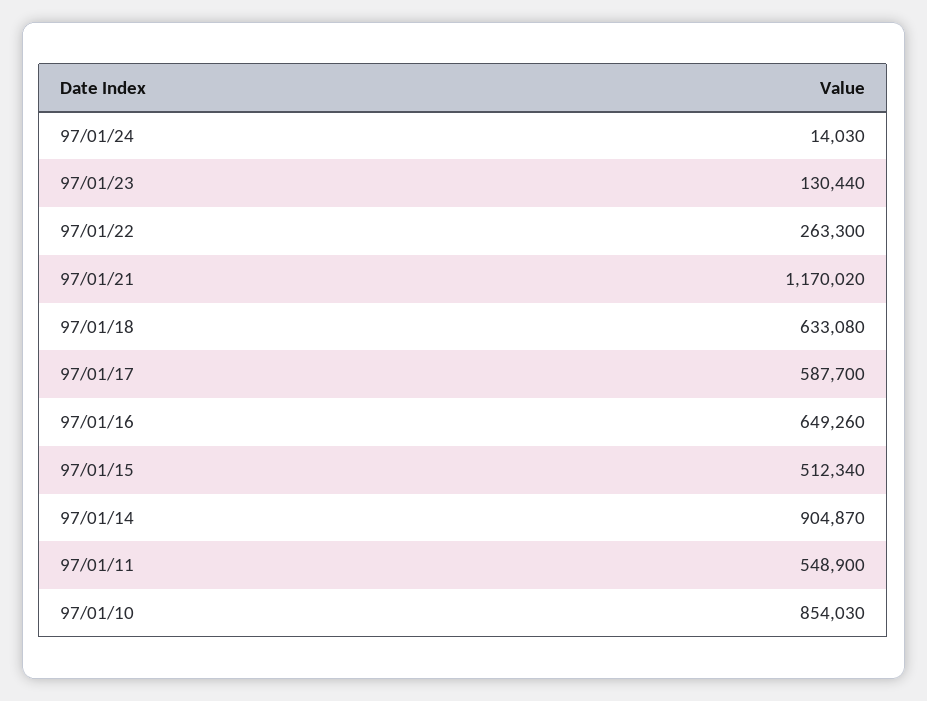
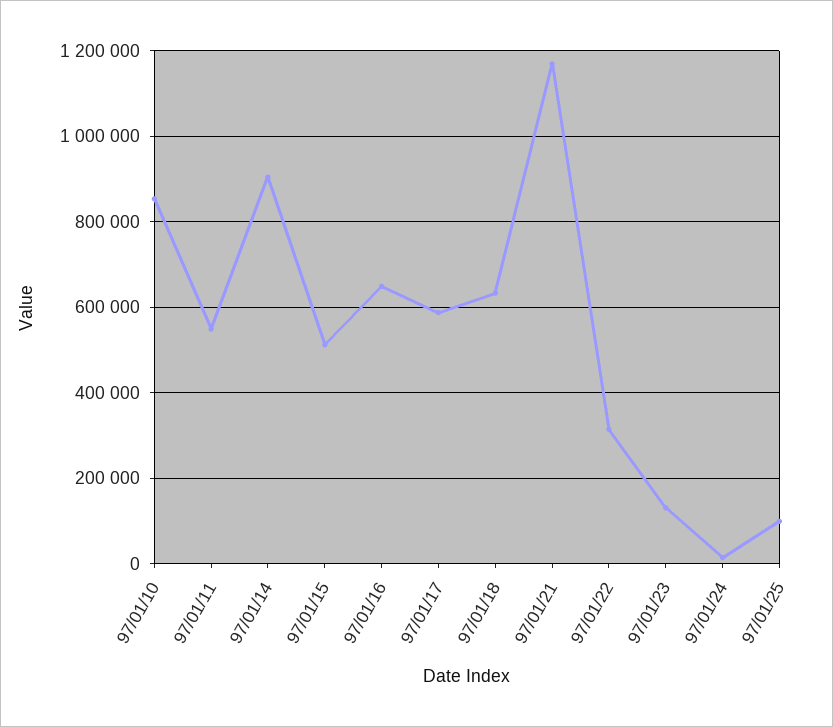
97/01/22: 263300 -> 320000
97/01/25: none -> 100000

